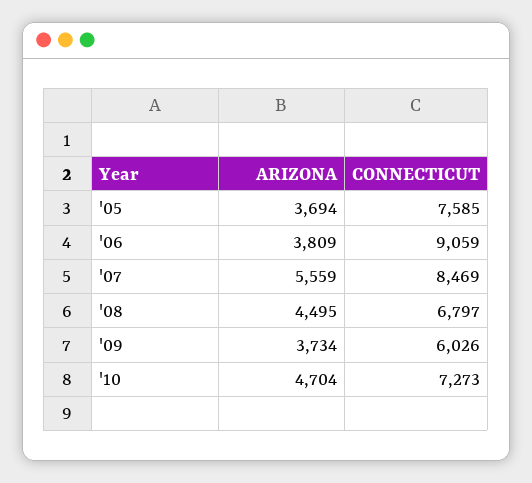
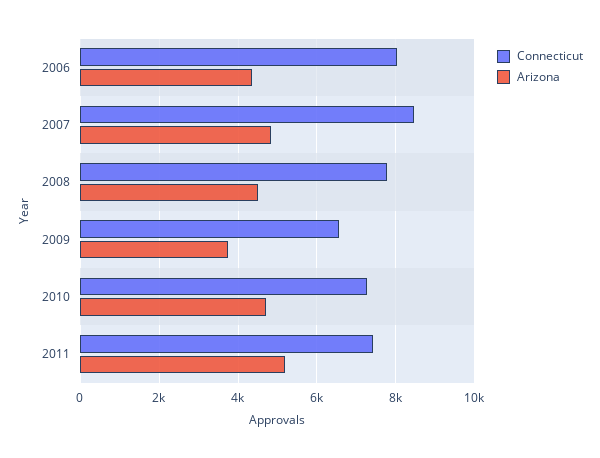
ARIZONA, '05: 3694 -> none
CONNECTICUT, '05: 7585 -> none
ARIZONA, '06: 3809 -> 4400
CONNECTICUT, '06: 9059 -> 8000
ARIZONA, '07: 5559 -> 4800
CONNECTICUT, '08: 6797 -> 7800
CONNECTICUT, '09: 6026 -> 6600
CONNECTICUT, 2011: none -> 7400
ARIZONA, 2011: none -> 5200

